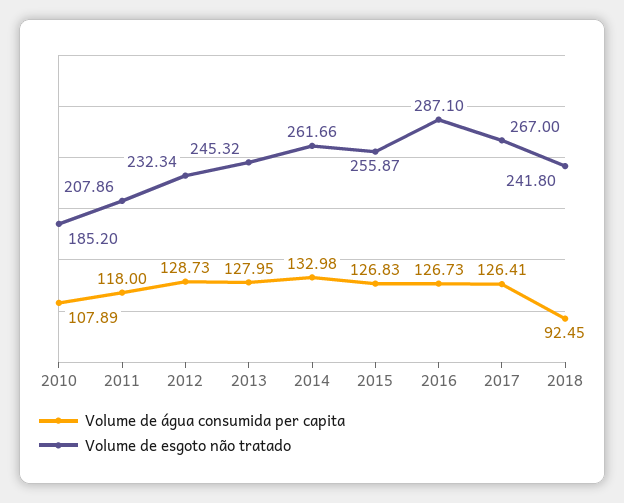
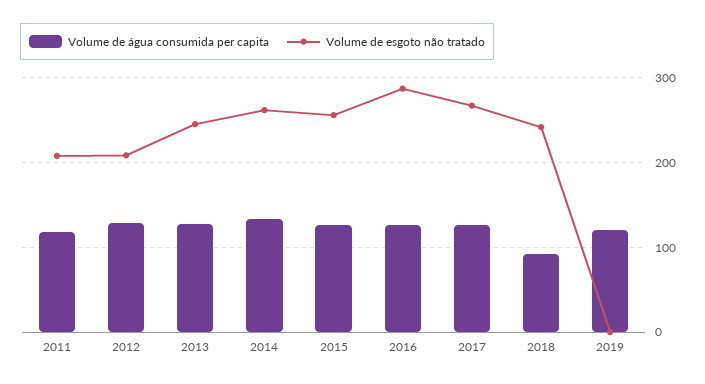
Volume de água consumida per capita, 2010: 107.89 -> none
Volume de esgoto não tratado, 2010: 185.2 -> none
Volume de esgoto não tratado, 2012: 232.34 -> 210
Volume de água consumida per capita, 2019: none -> 120
Volume de esgoto não tratado, 2019: none -> 0

